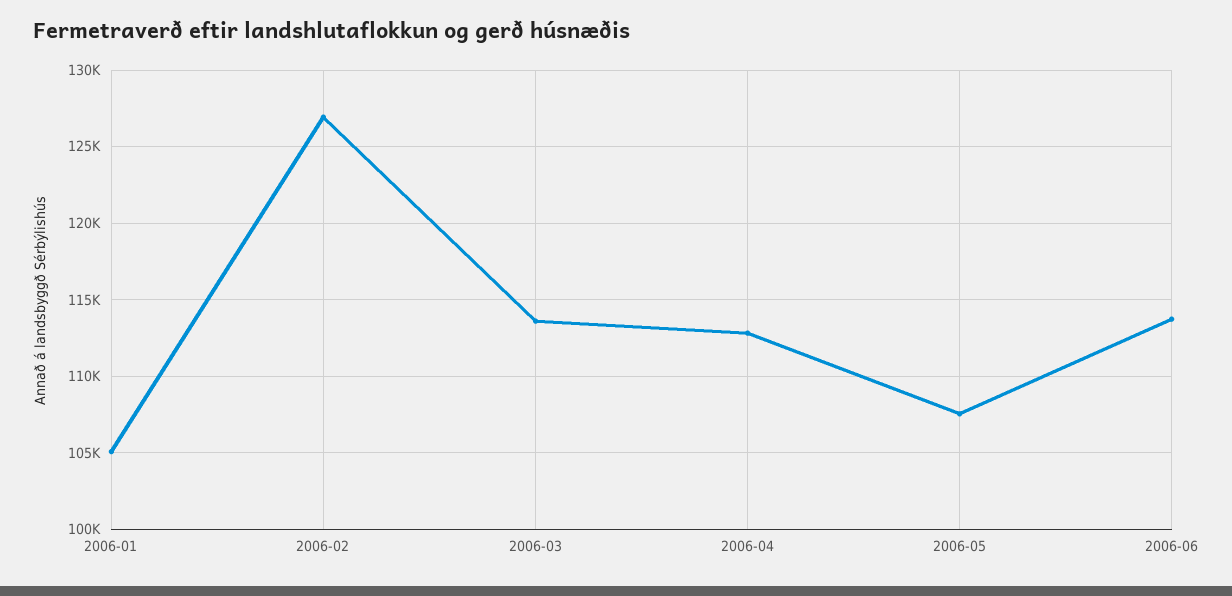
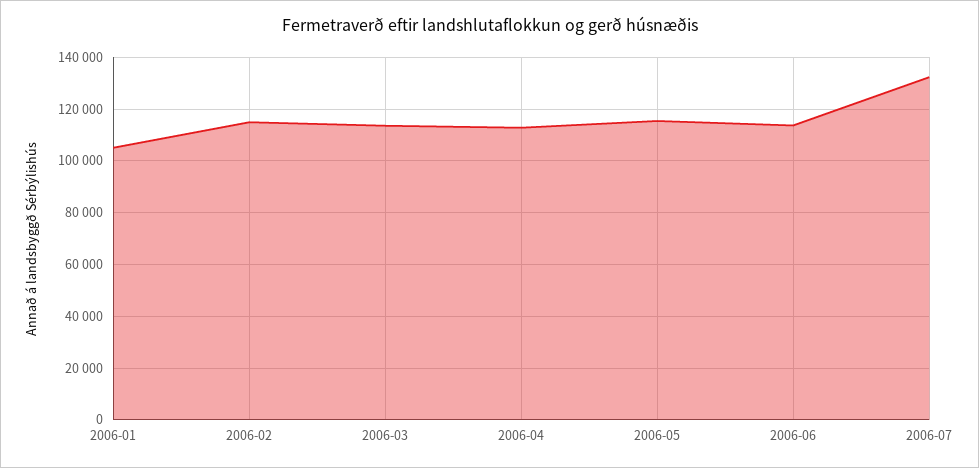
2006-02: 127000 -> 115000
2006-05: 107500 -> 115000
2006-07: none -> 132500

